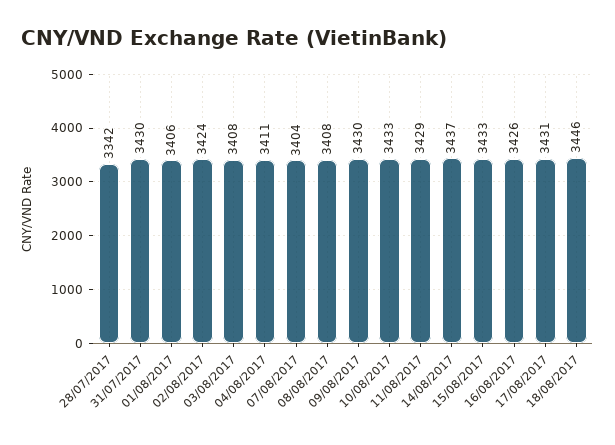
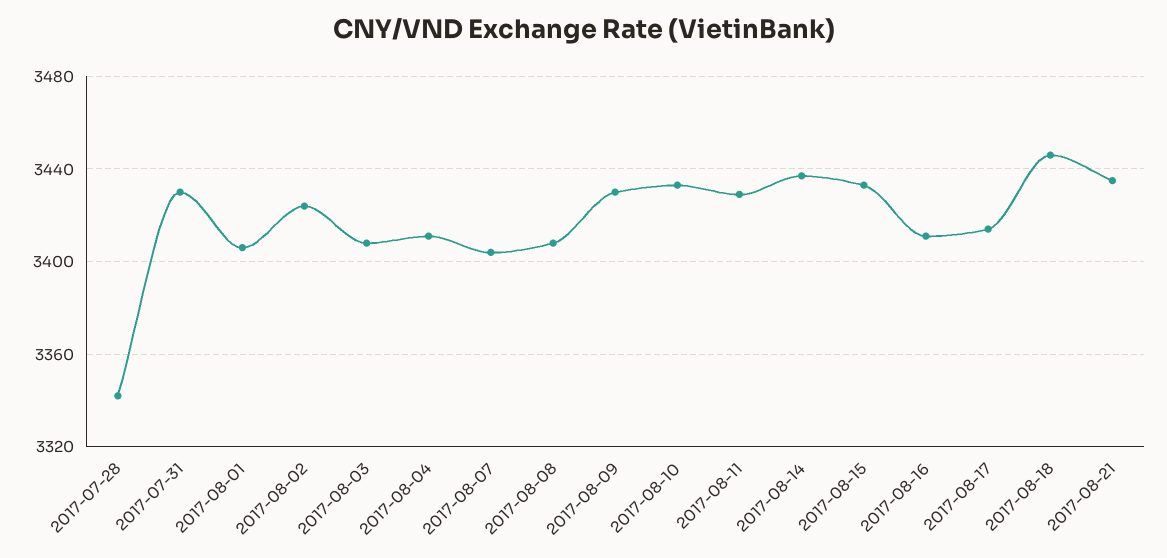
16/08/2017: 3426 -> 3410
17/08/2017: 3431 -> 3415
2017-08-21: none -> 3435

